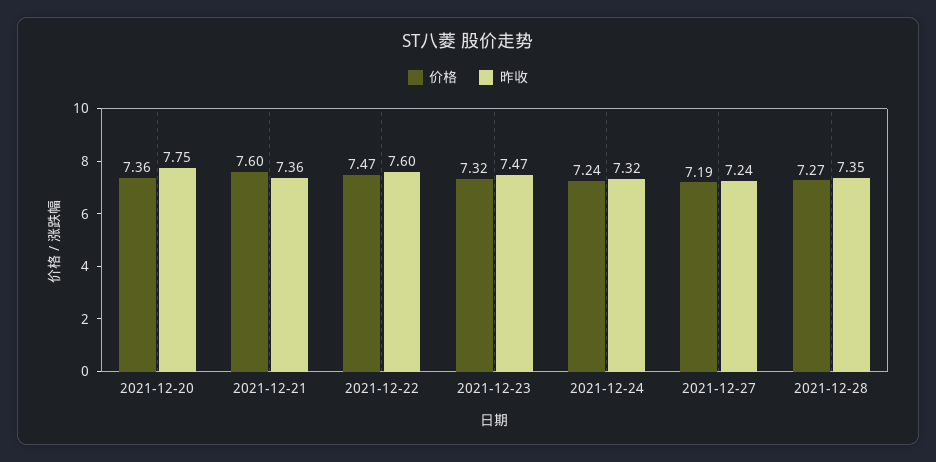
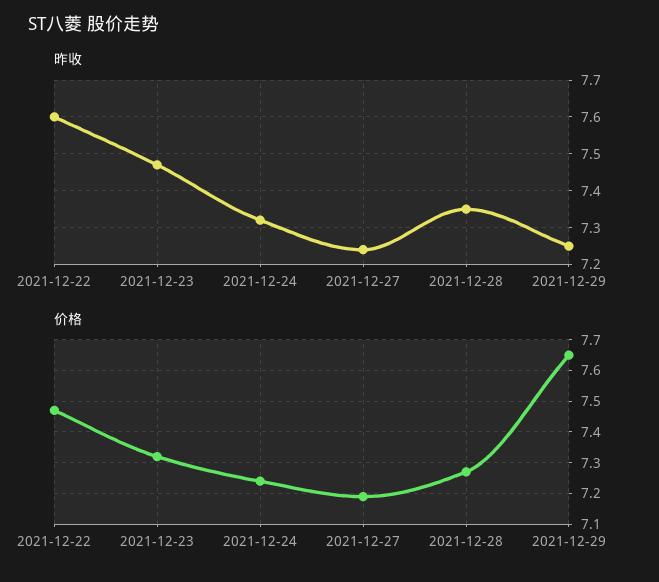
价格, 2021-12-20: 7.36 -> none
昨收, 2021-12-20: 7.75 -> none
价格, 2021-12-21: 7.6 -> none
昨收, 2021-12-21: 7.36 -> none
昨收, 2021-12-29: none -> 7.25
价格, 2021-12-29: none -> 7.65

